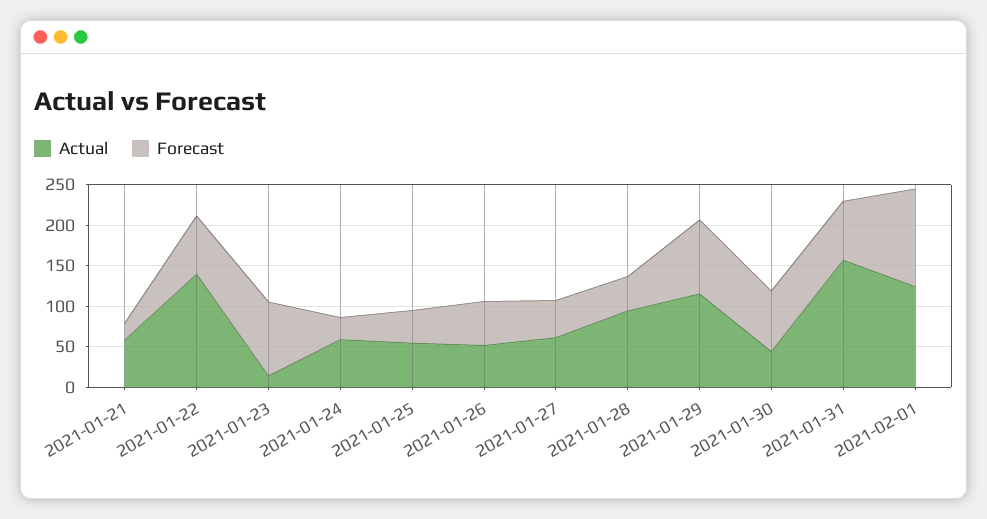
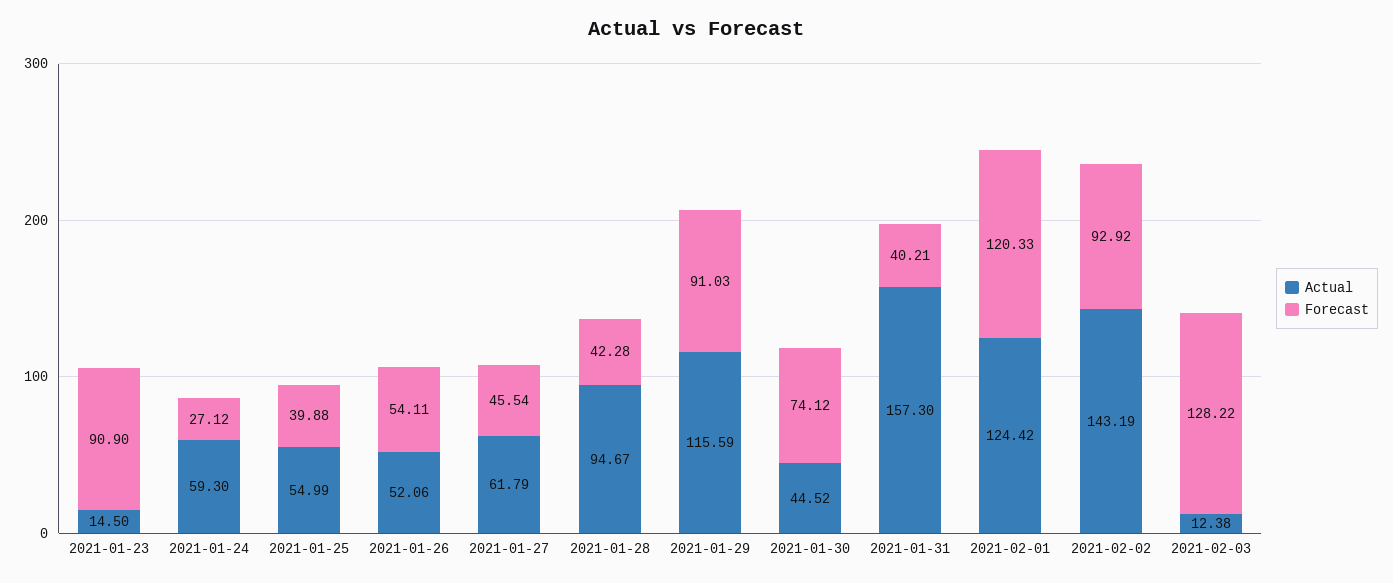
Actual, 2021-01-21: 60 -> none
Forecast, 2021-01-21: 20 -> none
Actual, 2021-01-22: 140 -> none
Forecast, 2021-01-22: 70 -> none
Forecast, 2021-01-31: 70 -> 40.21
Actual, 2021-02-02: none -> 143.19
Forecast, 2021-02-02: none -> 92.92
Actual, 2021-02-03: none -> 12.38
Forecast, 2021-02-03: none -> 128.22

